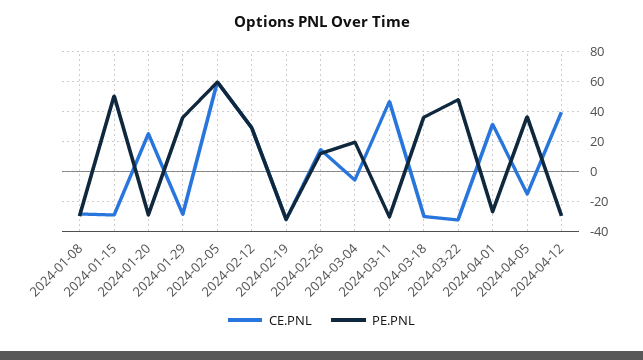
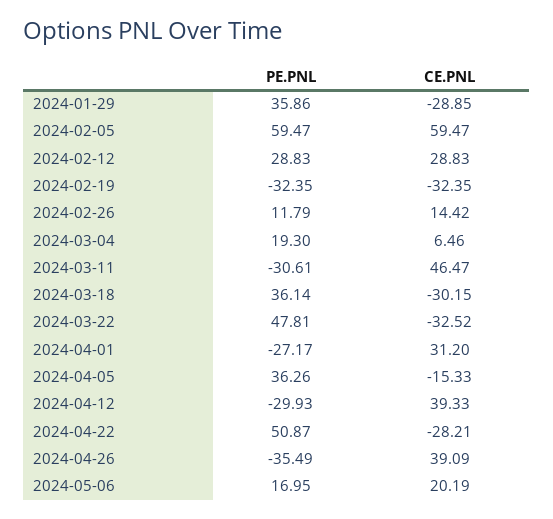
CE.PNL, 2024-01-08: -30 -> none
PE.PNL, 2024-01-08: -30 -> none
CE.PNL, 2024-01-15: -30 -> none
PE.PNL, 2024-01-15: 50 -> none
CE.PNL, 2024-01-20: 25 -> none
PE.PNL, 2024-01-20: -30 -> none
CE.PNL, 2024-03-04: -5 -> 6.46
PE.PNL, 2024-04-22: none -> 50.87
CE.PNL, 2024-04-22: none -> -28.21
PE.PNL, 2024-04-26: none -> -35.49
CE.PNL, 2024-04-26: none -> 39.09
PE.PNL, 2024-05-06: none -> 16.95
CE.PNL, 2024-05-06: none -> 20.19

